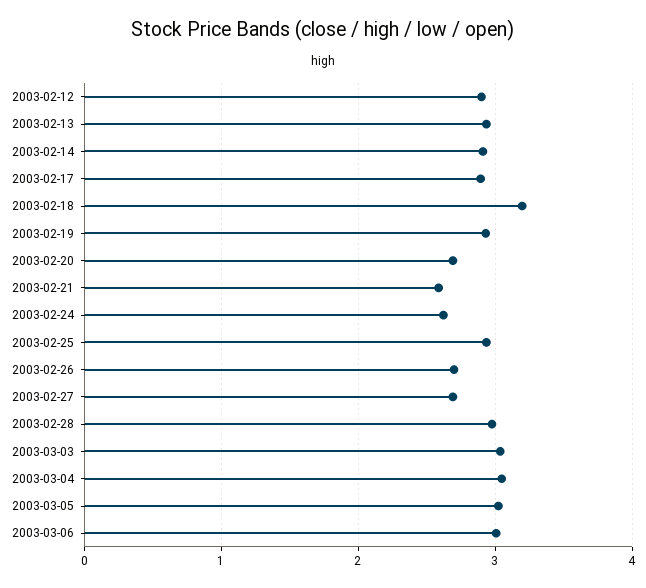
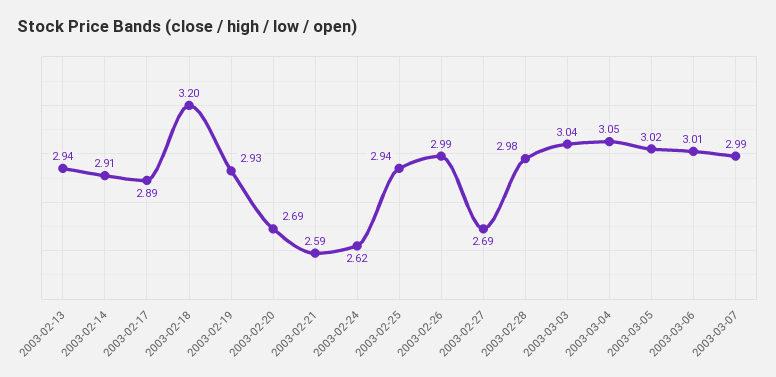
2003-02-12: 2.9 -> none
2003-02-26: 2.7 -> 2.99
2003-03-07: none -> 2.99

